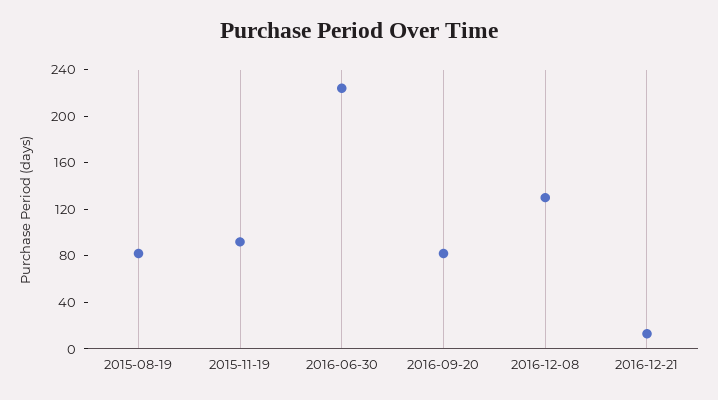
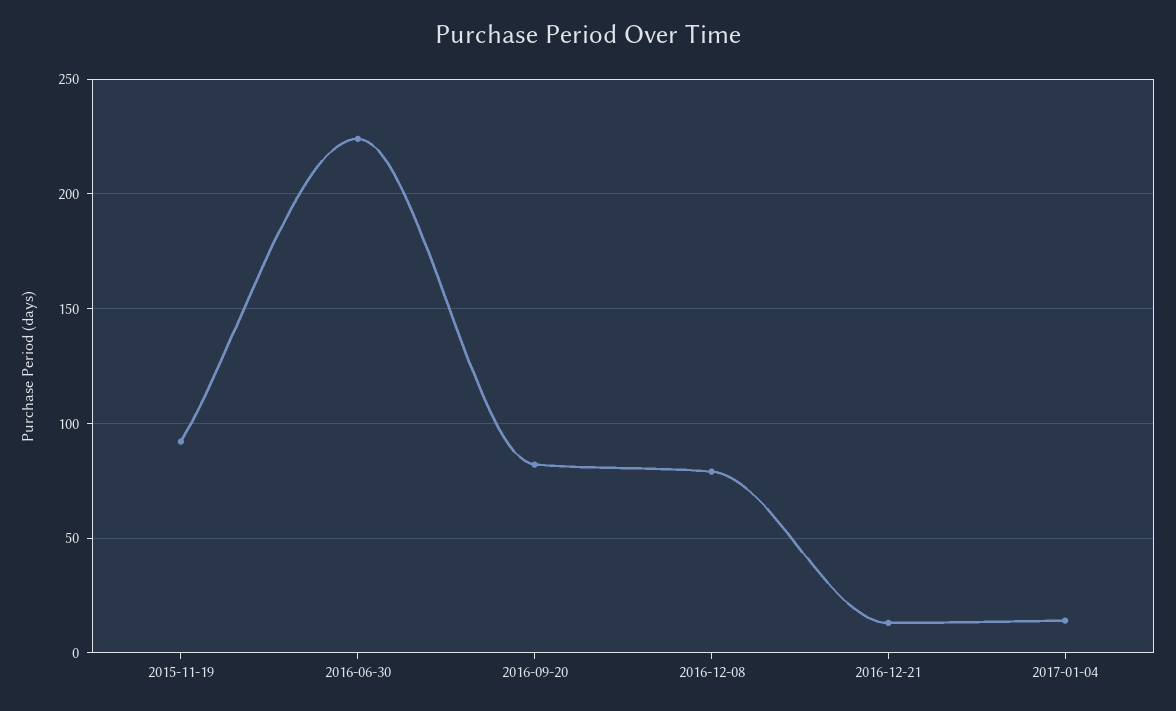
2015-08-19: 80 -> none
2016-12-08: 130 -> 80
2017-01-04: none -> 15

